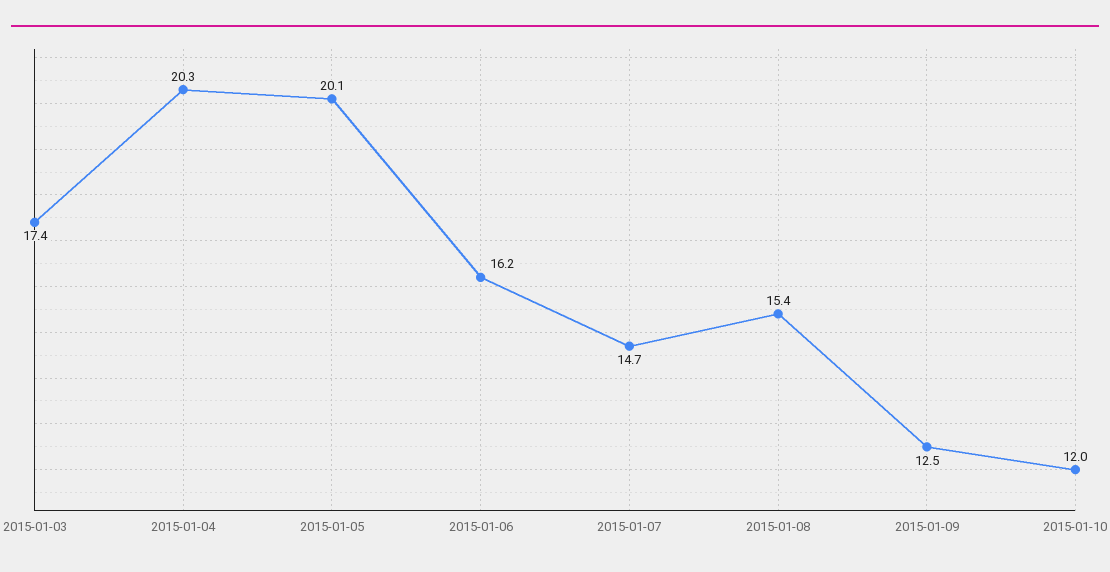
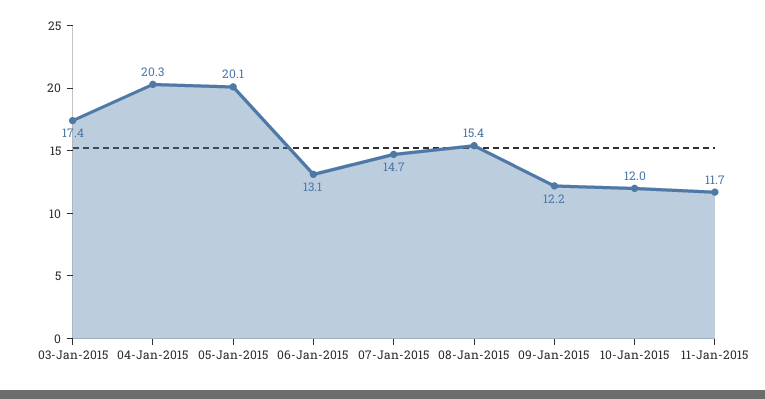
2015-01-06: 16.2 -> 13.1
2015-01-09: 12.5 -> 12.2
11-Jan-2015: none -> 11.7

